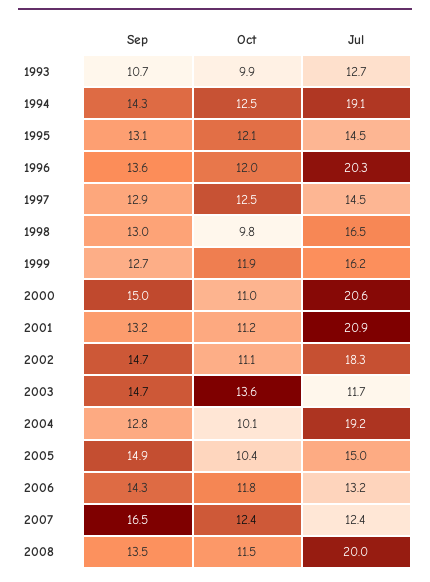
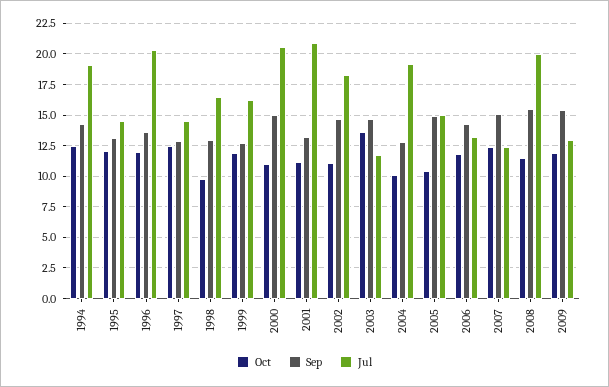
Sep, 1993: 10.7 -> none
Oct, 1993: 9.9 -> none
Jul, 1993: 12.7 -> none
Sep, 2007: 16.5 -> 15
Sep, 2008: 13.5 -> 15.5
Oct, 2009: none -> 12
Sep, 2009: none -> 15.5
Jul, 2009: none -> 13

